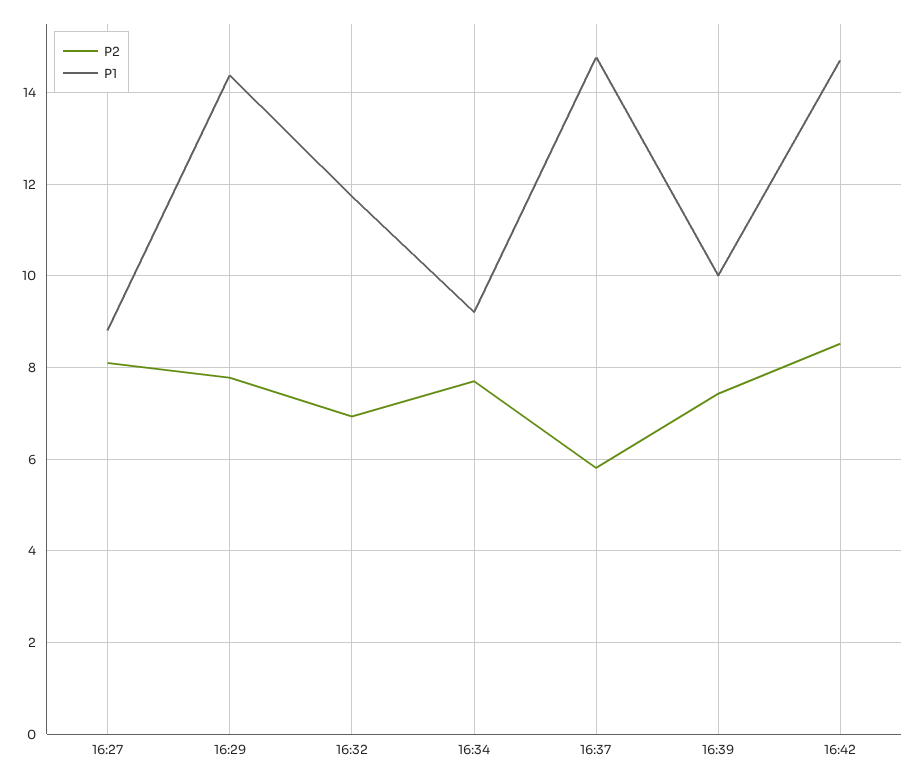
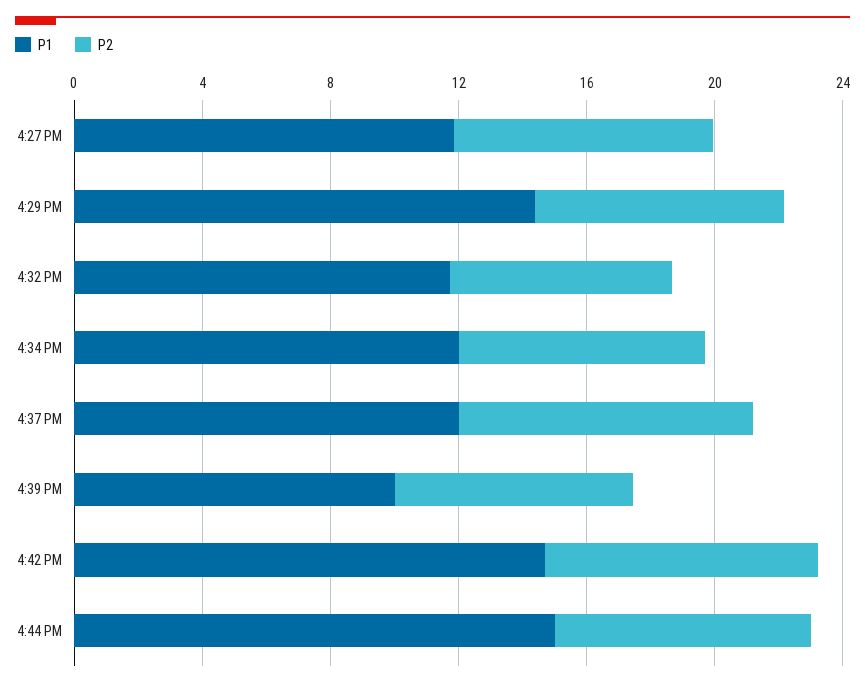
P1, 16:27: 8.8 -> 12
P1, 16:34: 9.2 -> 12
P2, 16:37: 5.8 -> 9
P1, 16:37: 14.8 -> 12
P1, 4:44 PM: none -> 15
P2, 4:44 PM: none -> 8

